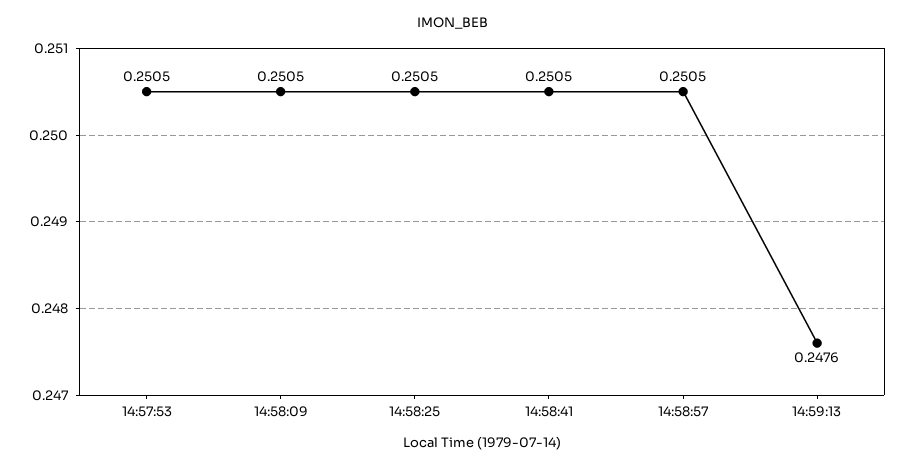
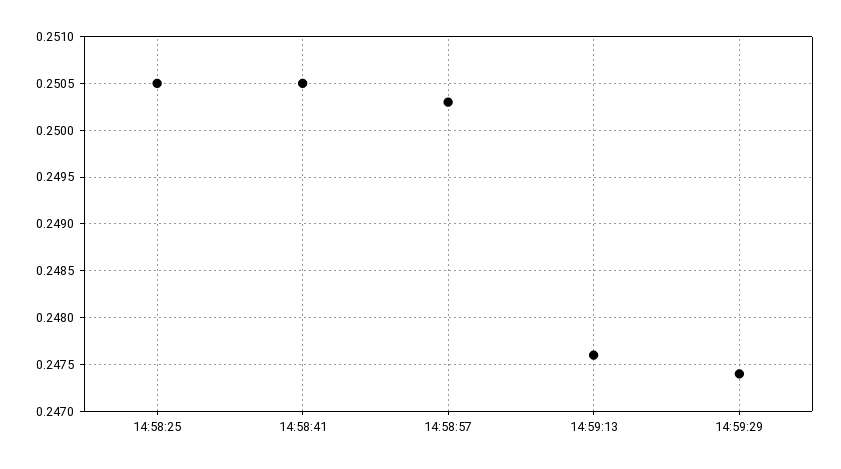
14:57:53: 0.2505 -> none
14:58:09: 0.2505 -> none
14:58:57: 0.2505 -> 0.2503
14:59:29: none -> 0.2474

